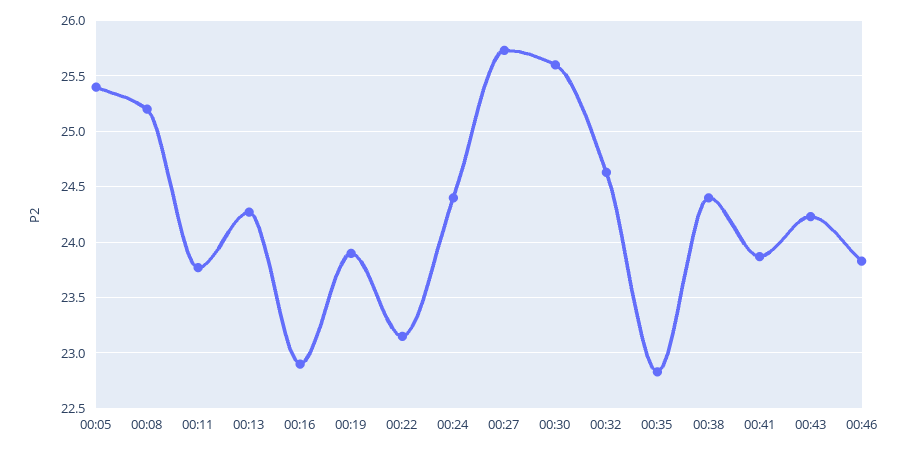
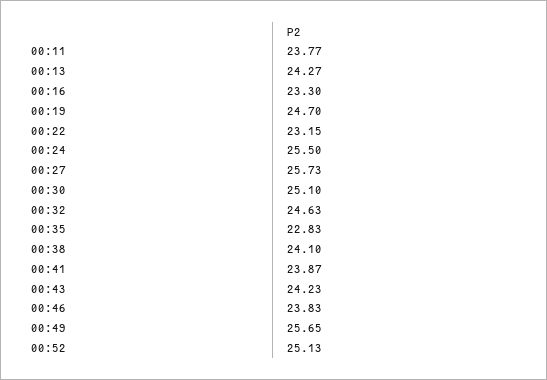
00:05: 25.4 -> none
00:08: 25.2 -> none
00:16: 22.9 -> 23.3
00:19: 23.9 -> 24.7
00:24: 24.4 -> 25.5
00:30: 25.6 -> 25.1
00:38: 24.4 -> 24.1
00:49: none -> 25.65
00:52: none -> 25.13

